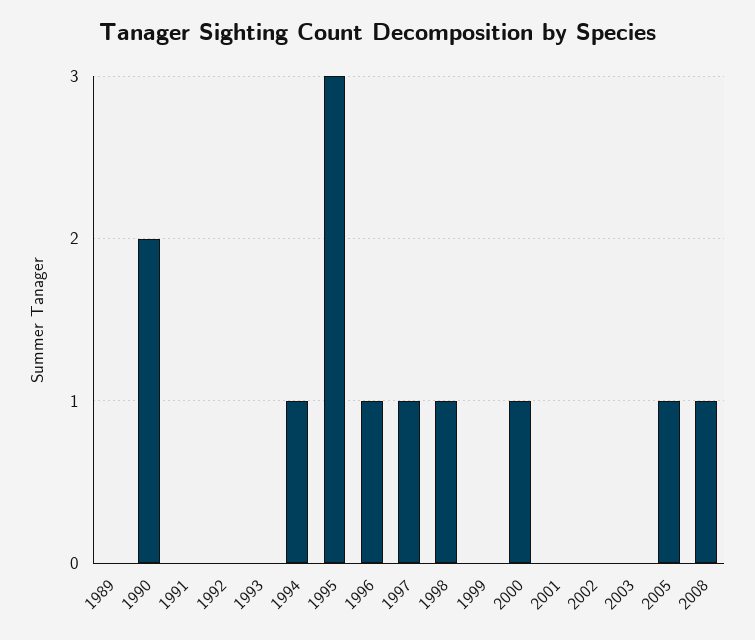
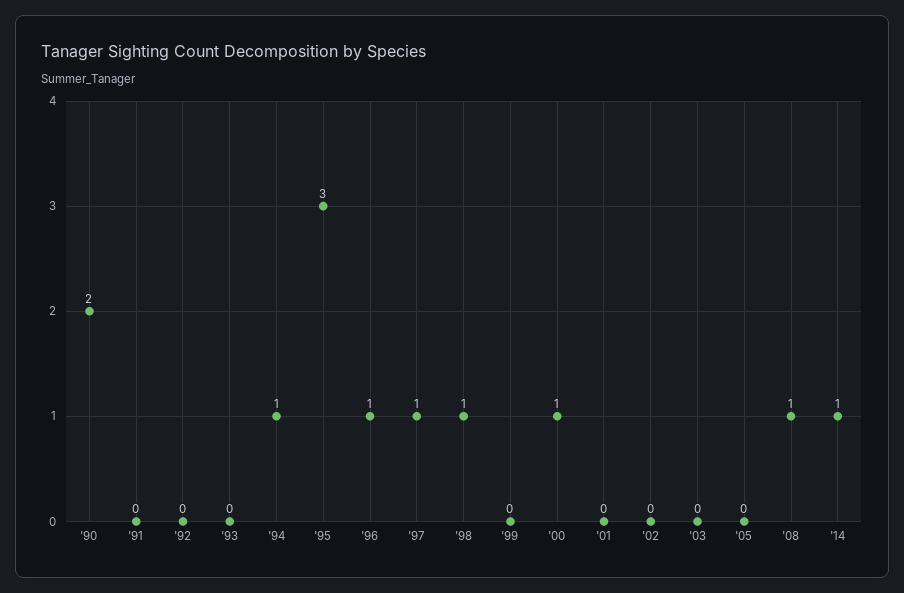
1989: 0 -> none
2005: 1 -> 0
'14: none -> 1

